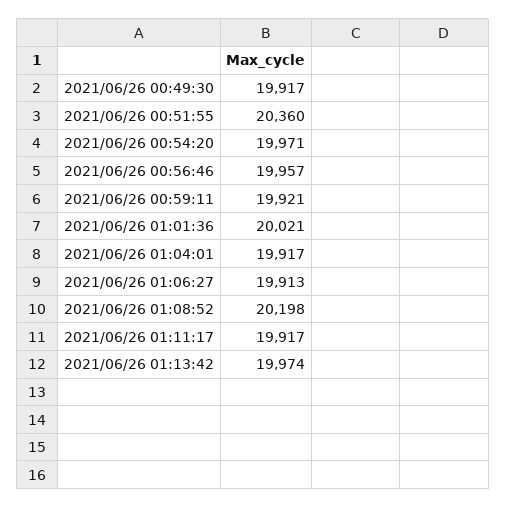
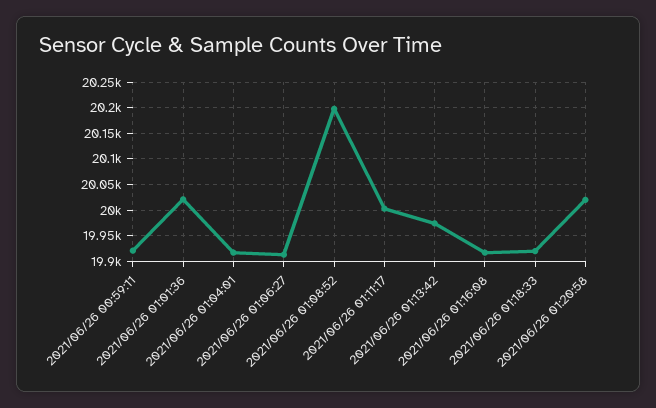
2021/06/26 00:49:30: 19917 -> none
2021/06/26 00:51:55: 20360 -> none
2021/06/26 00:54:20: 19971 -> none
2021/06/26 00:56:46: 19957 -> none
2021/06/26 01:11:17: 19917 -> 20000
2021/06/26 01:16:08: none -> 19925
2021/06/26 01:18:33: none -> 19925
2021/06/26 01:20:58: none -> 20025

